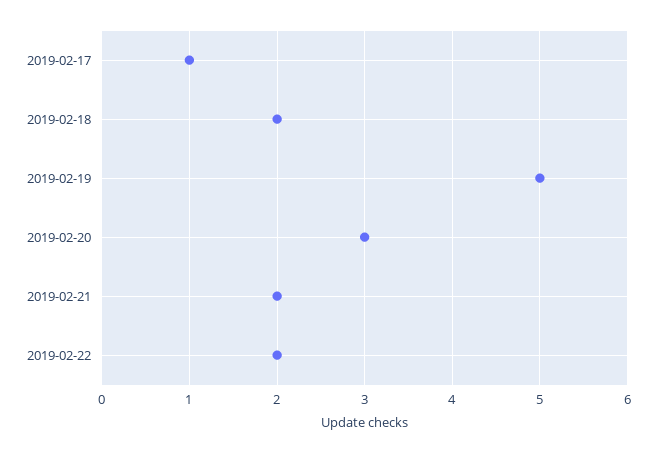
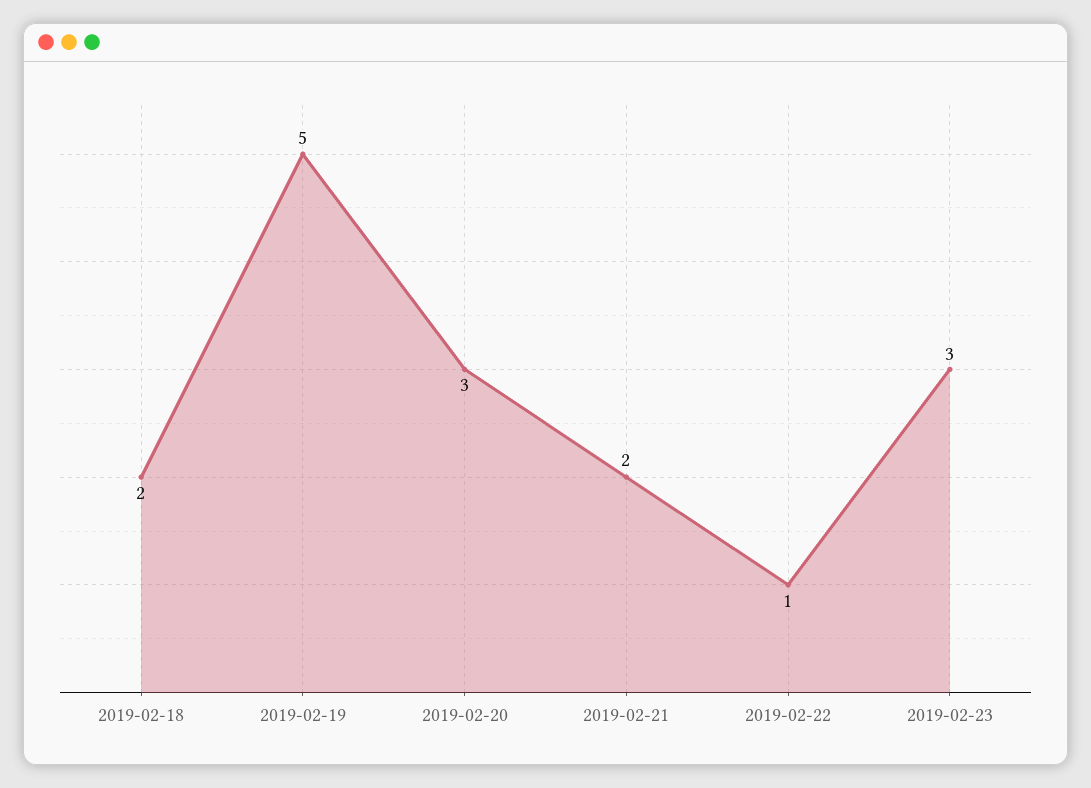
2019-02-17: 1 -> none
2019-02-22: 2 -> 1
2019-02-23: none -> 3

